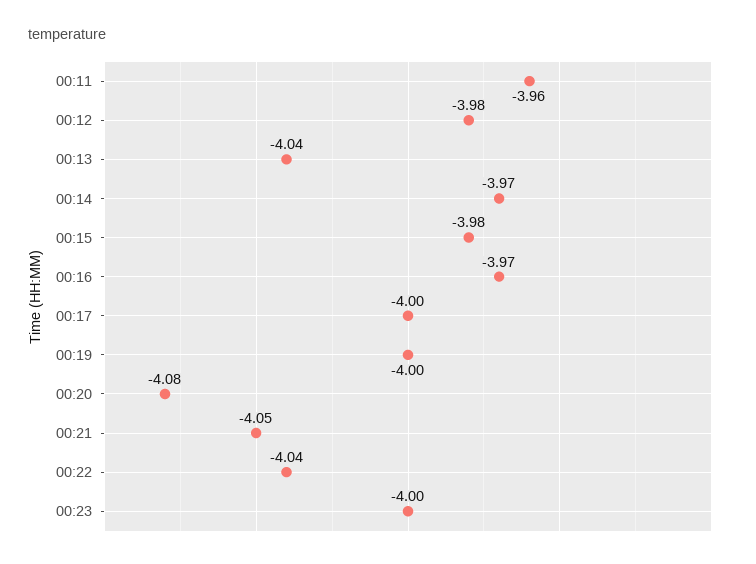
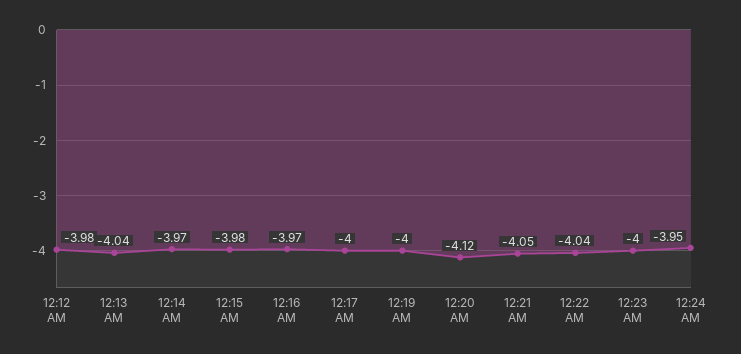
00:11: -3.96 -> none
00:20: -4.08 -> -4.12
12:24 AM: none -> -3.95

